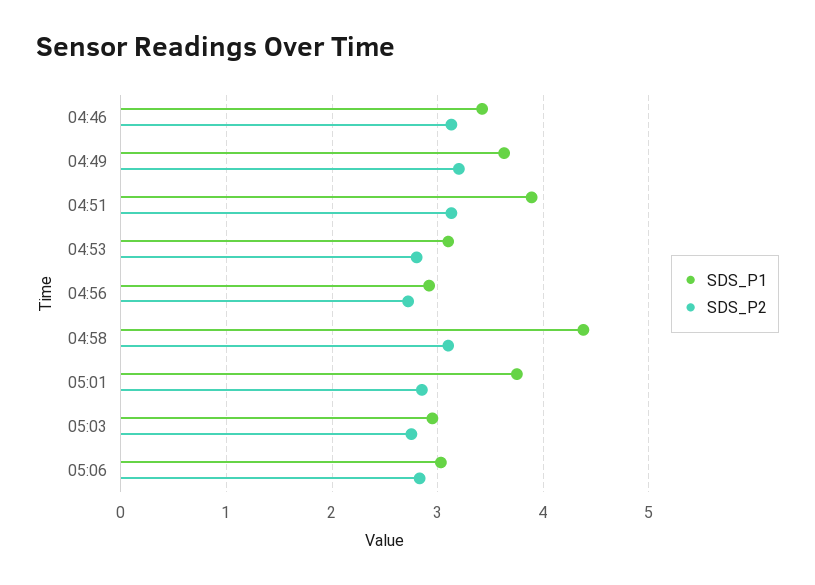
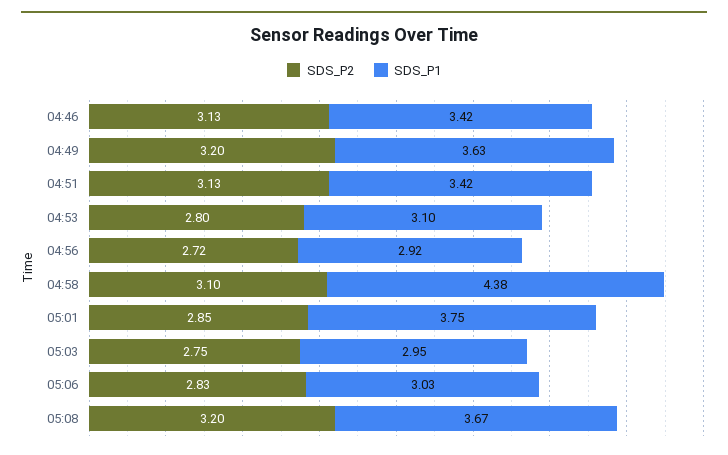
SDS_P1, 04:51: 3.9 -> 3.42
SDS_P2, 05:08: none -> 3.2
SDS_P1, 05:08: none -> 3.67

